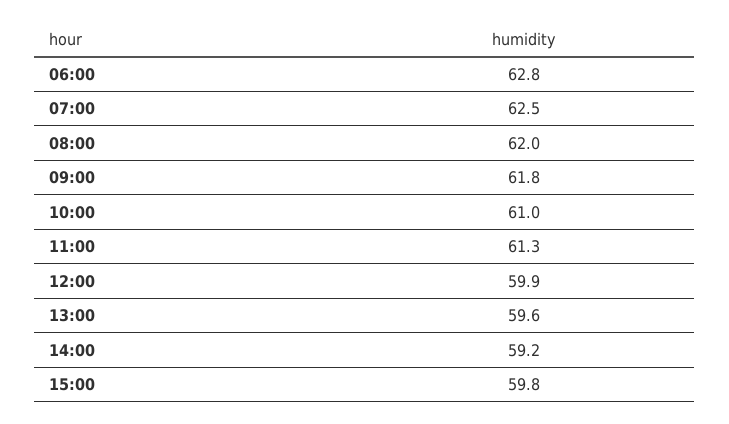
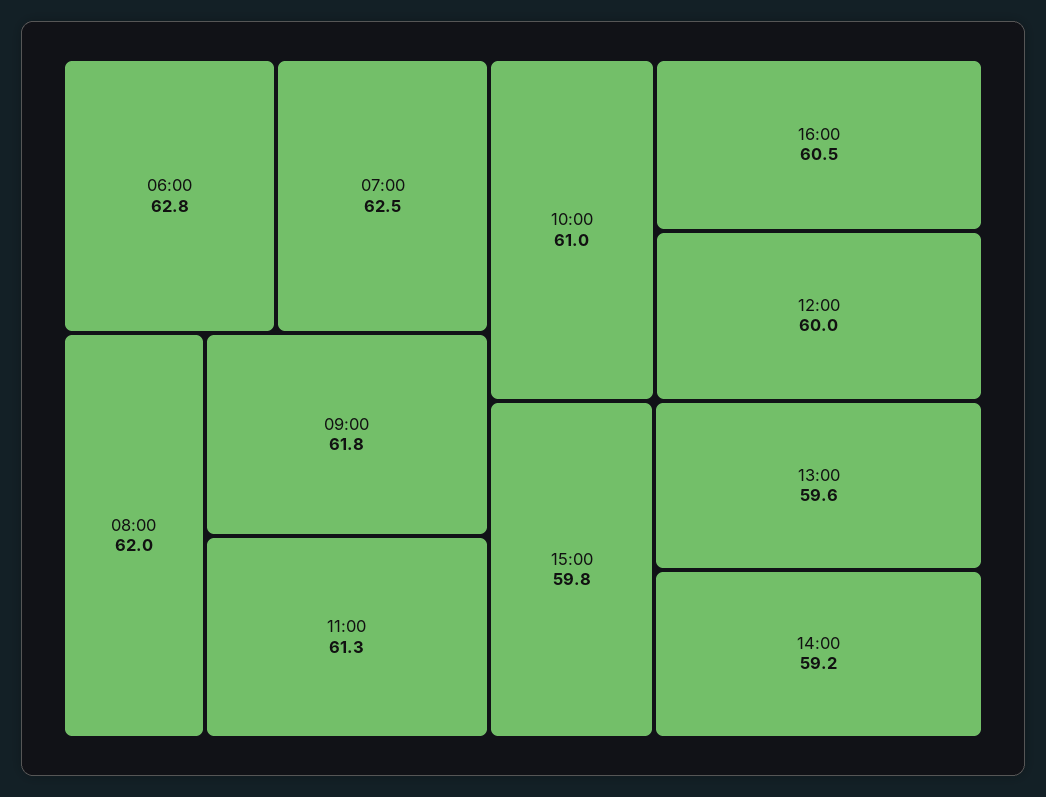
12:00: 59.9 -> 60
16:00: none -> 60.5

